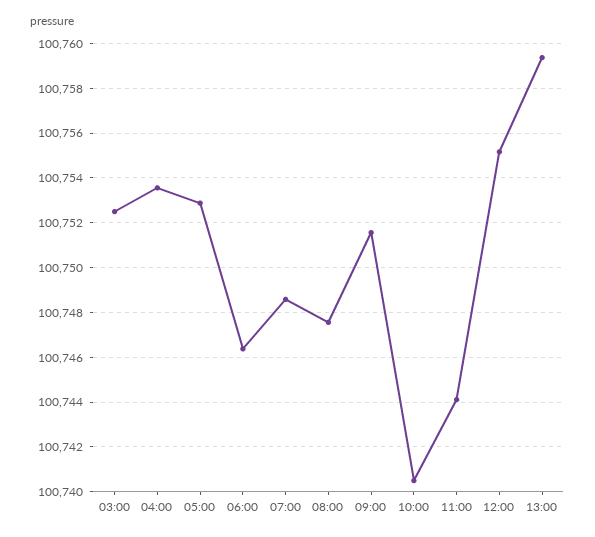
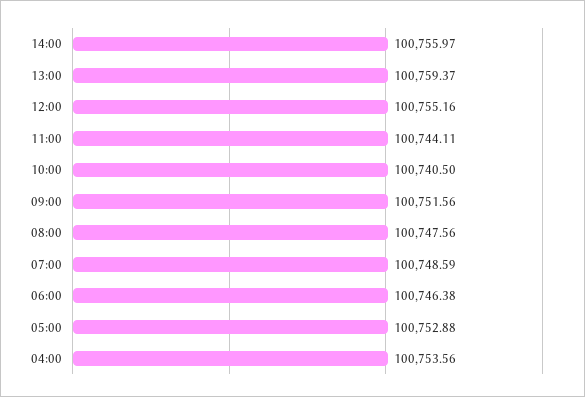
03:00: 100752.5 -> none
14:00: none -> 100755.97

